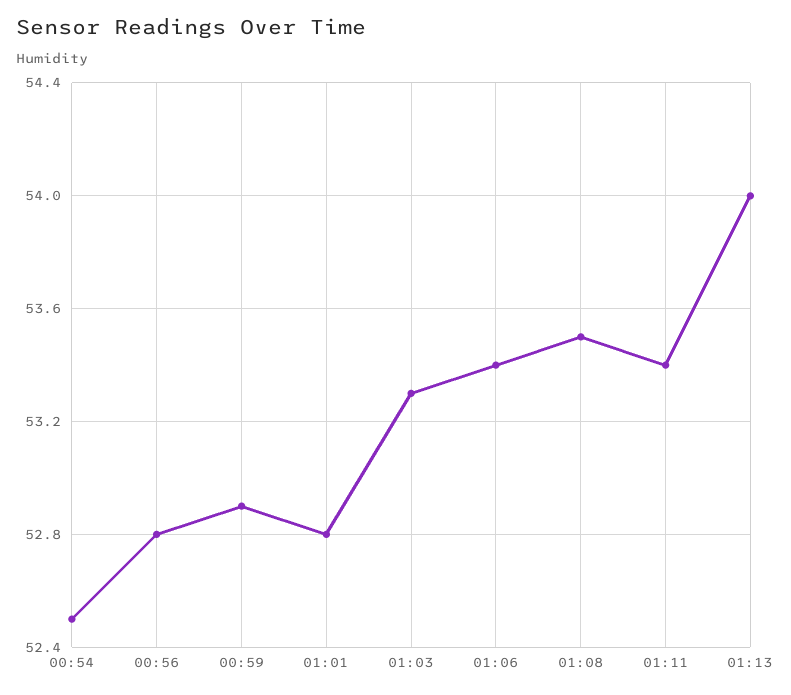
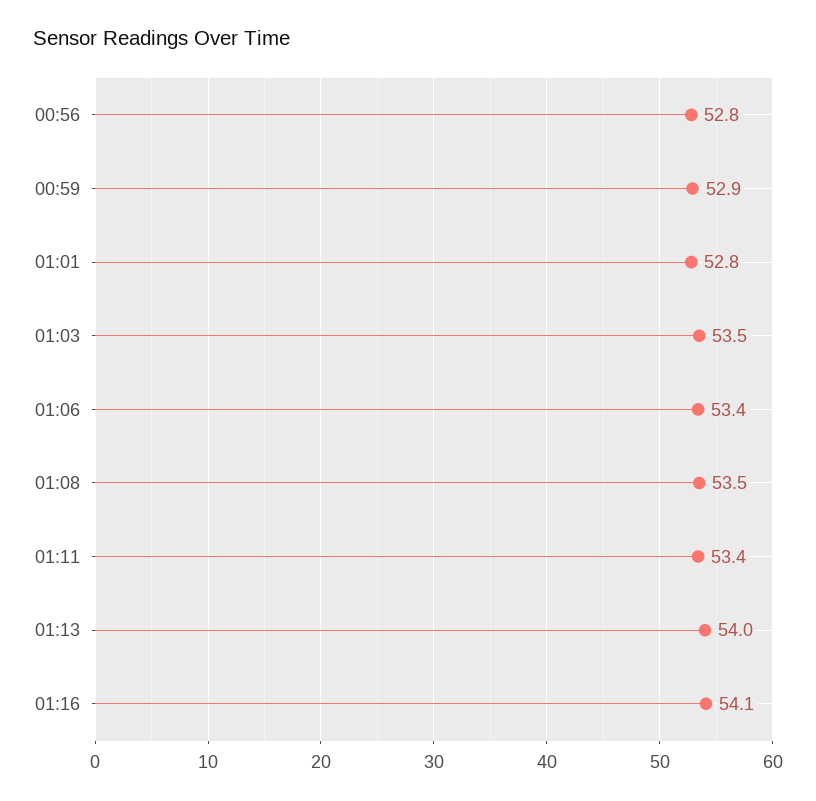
00:54: 52.5 -> none
01:03: 53.3 -> 53.5
01:16: none -> 54.1

